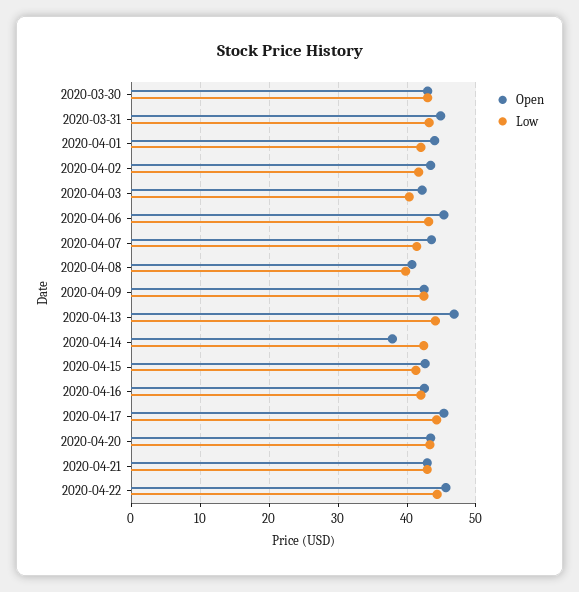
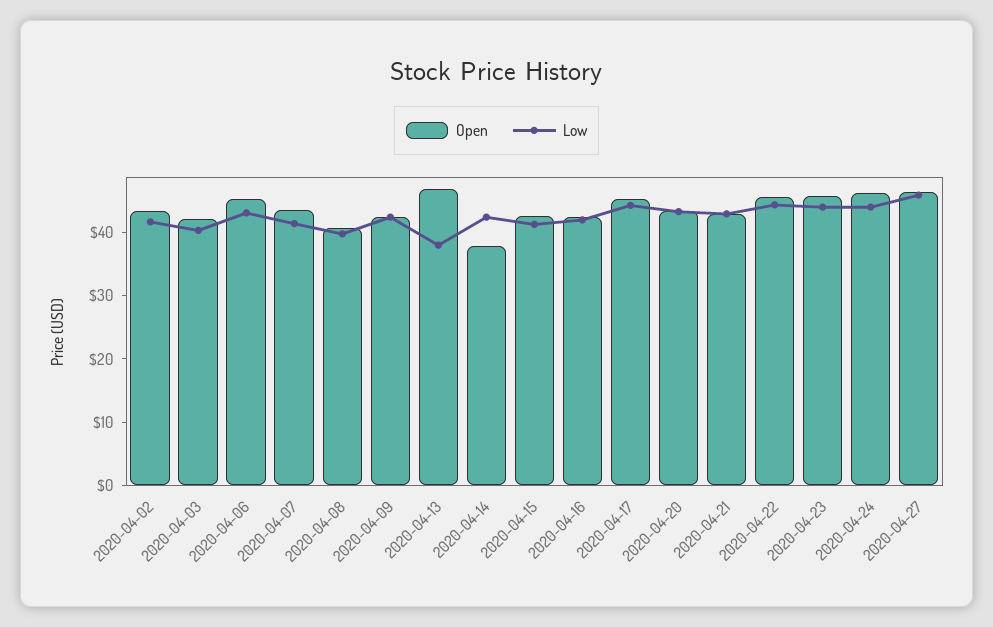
Open, 2020-03-30: 43 -> none
Low, 2020-03-30: 43 -> none
Open, 2020-03-31: 45 -> none
Low, 2020-03-31: 43 -> none
Open, 2020-04-01: 44 -> none
Low, 2020-04-01: 42 -> none
Low, 2020-04-13: 44 -> 38
Open, 2020-04-23: none -> 46
Low, 2020-04-23: none -> 44
Open, 2020-04-24: none -> 46
Low, 2020-04-24: none -> 44
Open, 2020-04-27: none -> 46
Low, 2020-04-27: none -> 46

